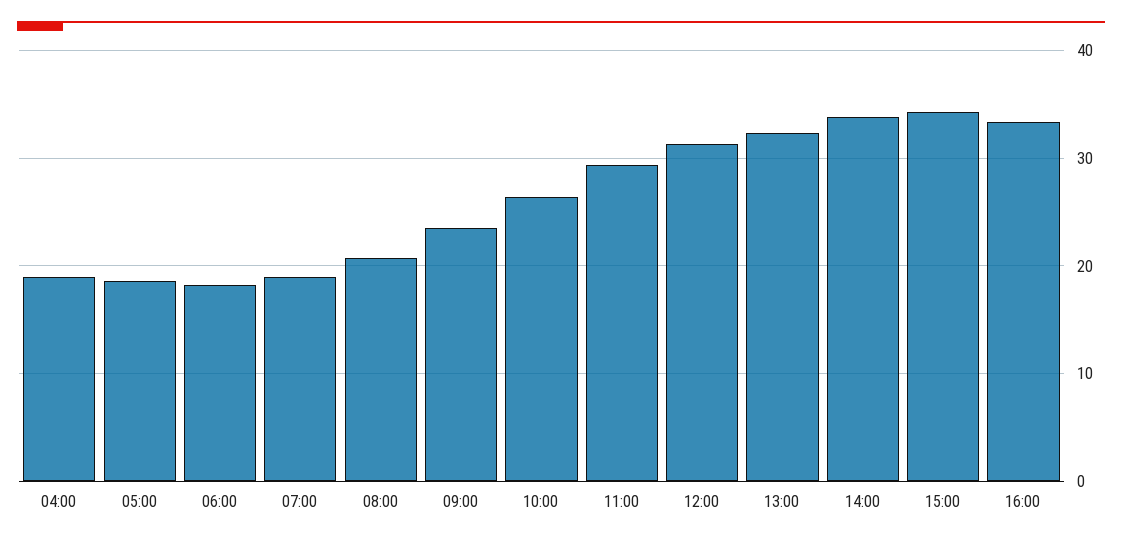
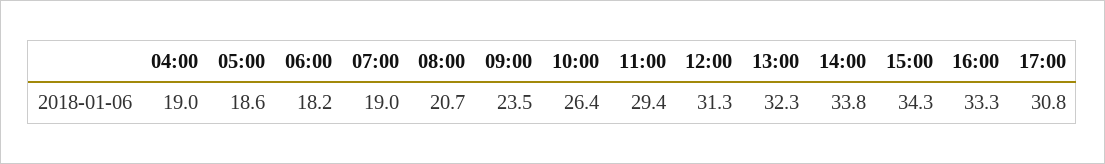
17:00: none -> 30.8

